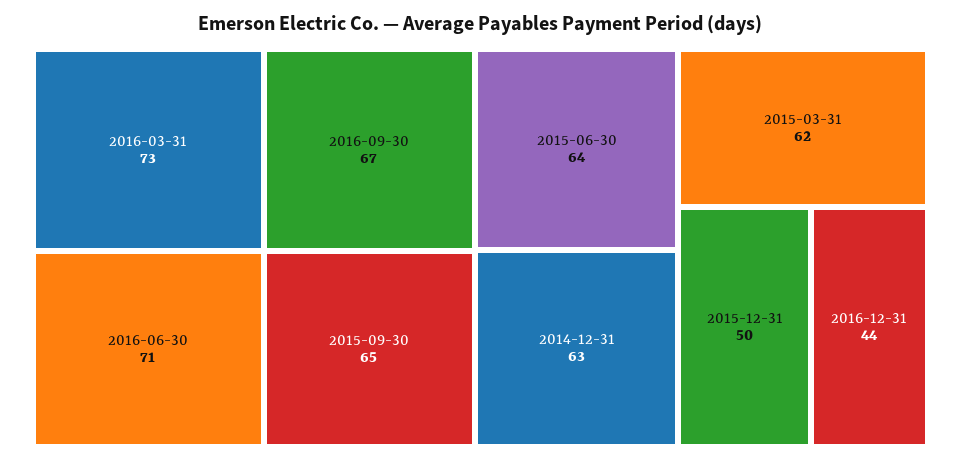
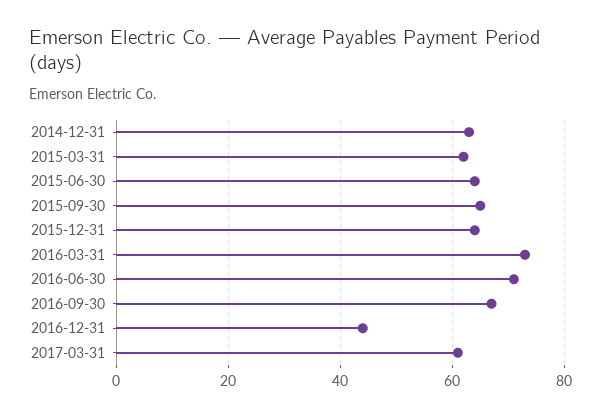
2015-12-31: 50 -> 65
2017-03-31: none -> 60

